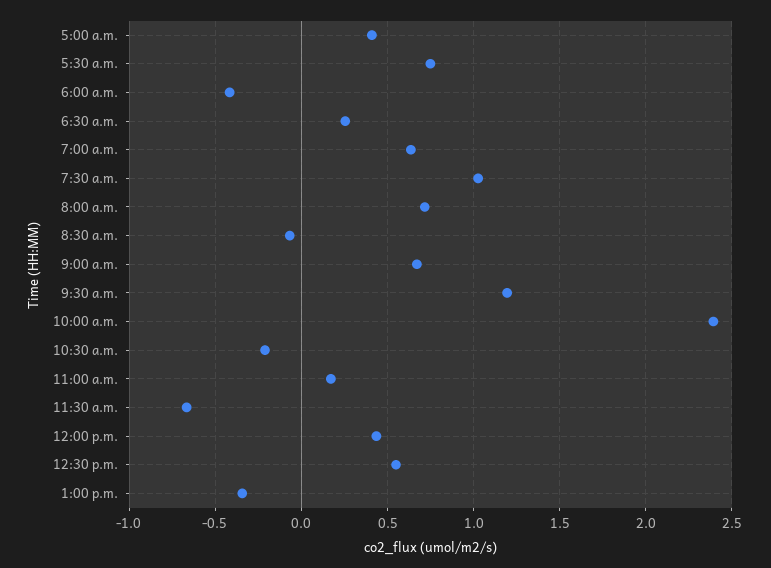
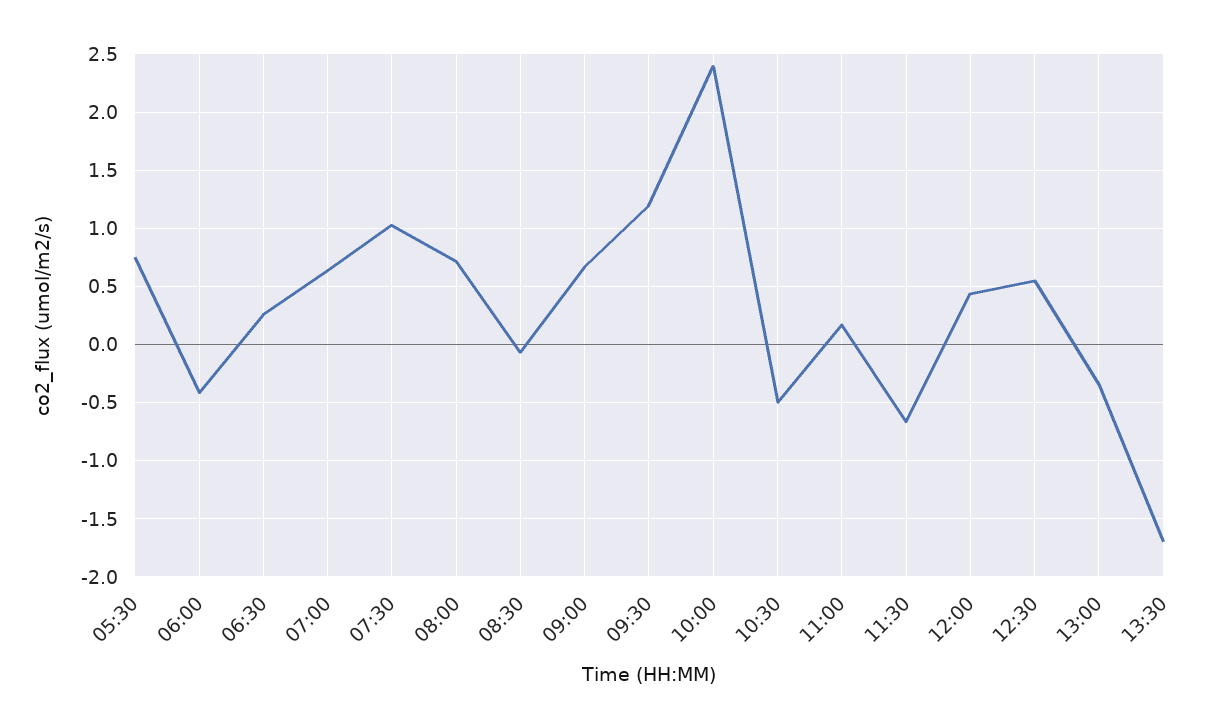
5:00 a.m.: 0.4 -> none
10:30 a.m.: -0.2 -> -0.5
13:30: none -> -1.7

